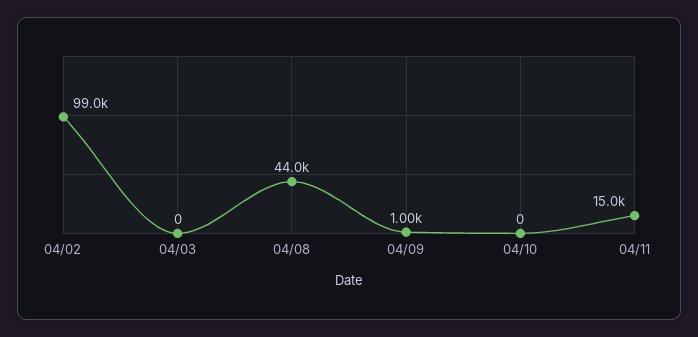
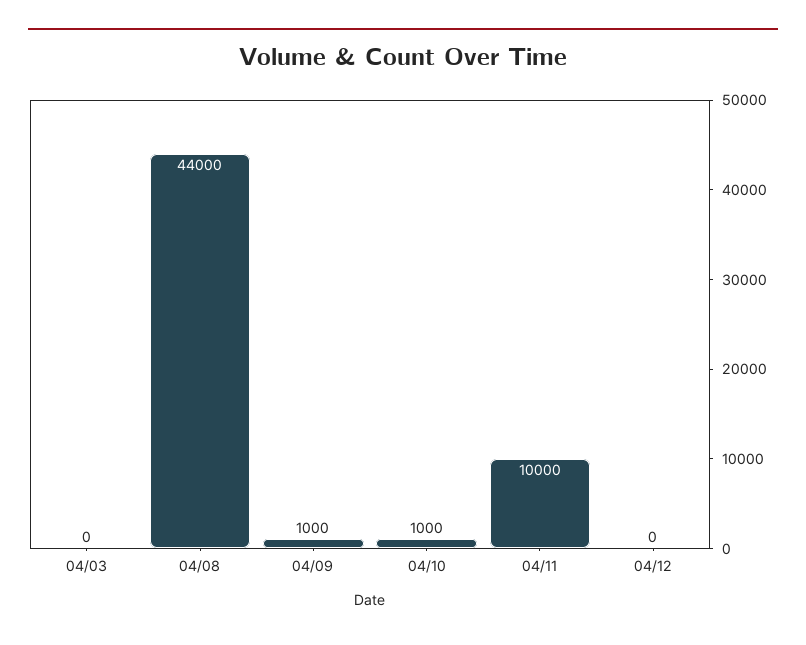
04/02: 99000 -> none
04/10: 0 -> 1000
04/11: 15000 -> 10000
04/12: none -> 0

